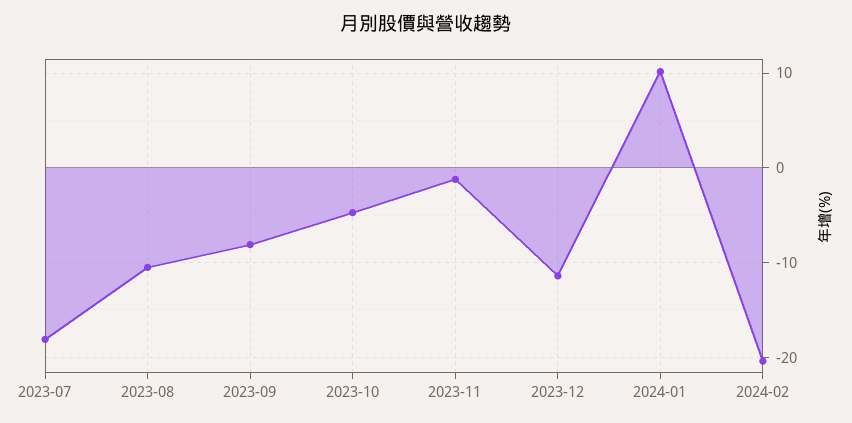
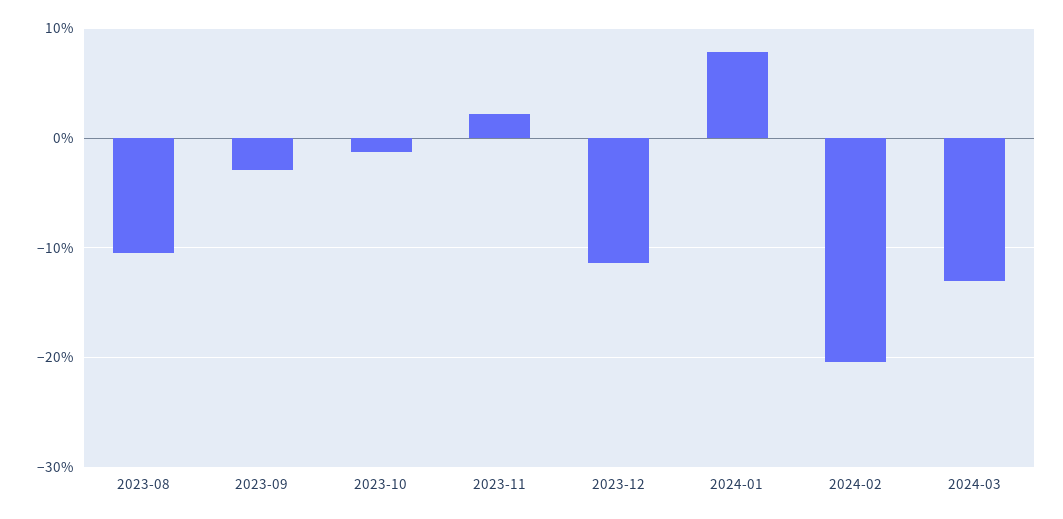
2023-07: -18 -> none
2023-09: -8 -> -3
2023-10: -5 -> -1
2023-11: -1 -> 2
2024-01: 10 -> 8
2024-03: none -> -13

